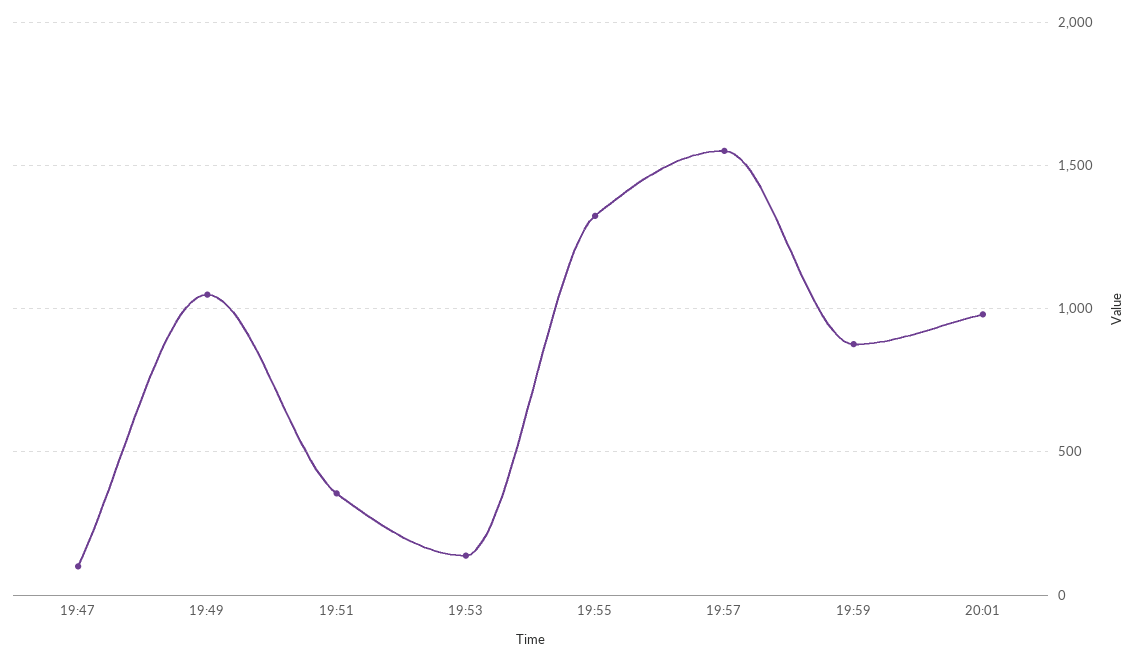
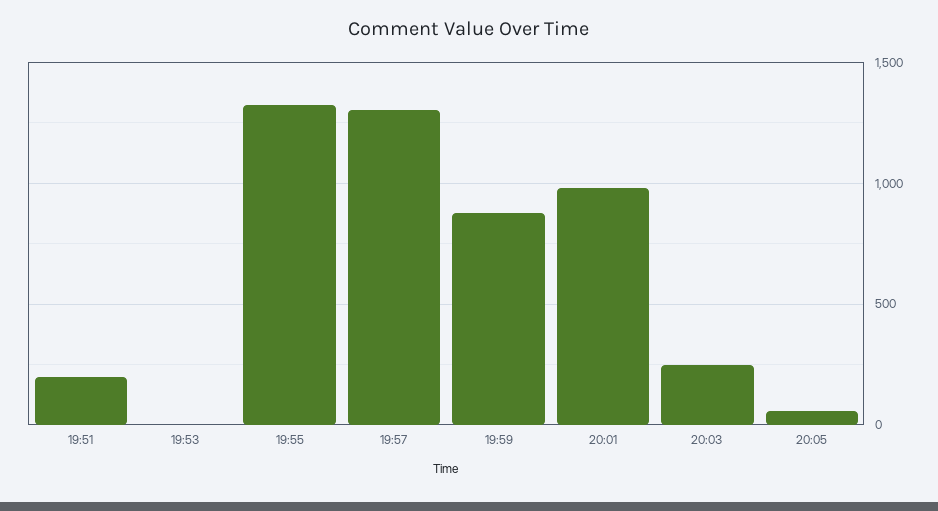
19:47: 100 -> none
19:49: 1050 -> none
19:51: 350 -> 200
19:53: 150 -> 0
19:57: 1550 -> 1300
20:03: none -> 250
20:05: none -> 50

